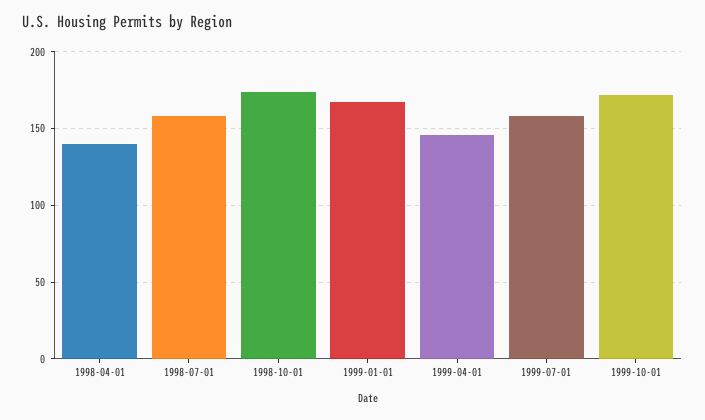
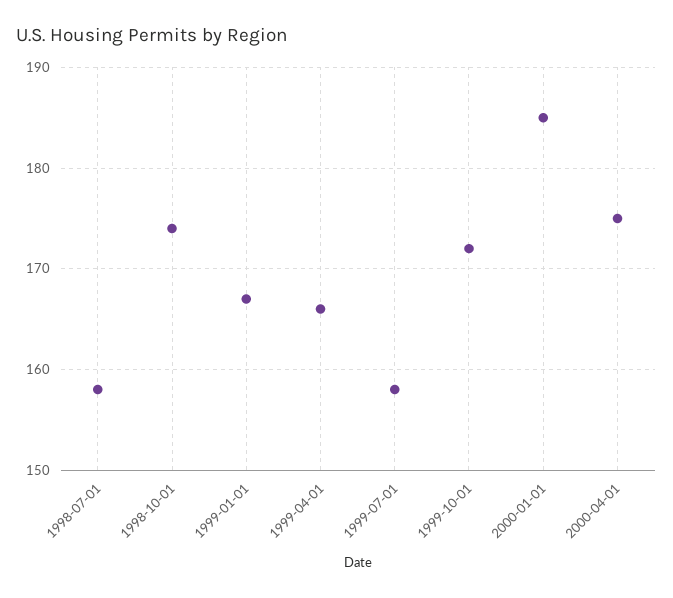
1998-04-01: 140 -> none
1999-04-01: 145 -> 166
2000-01-01: none -> 185
2000-04-01: none -> 175

